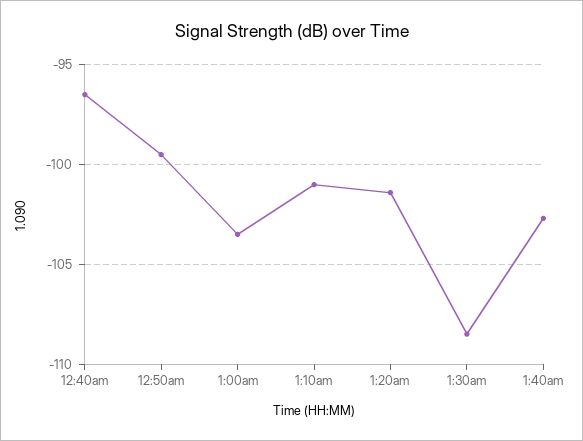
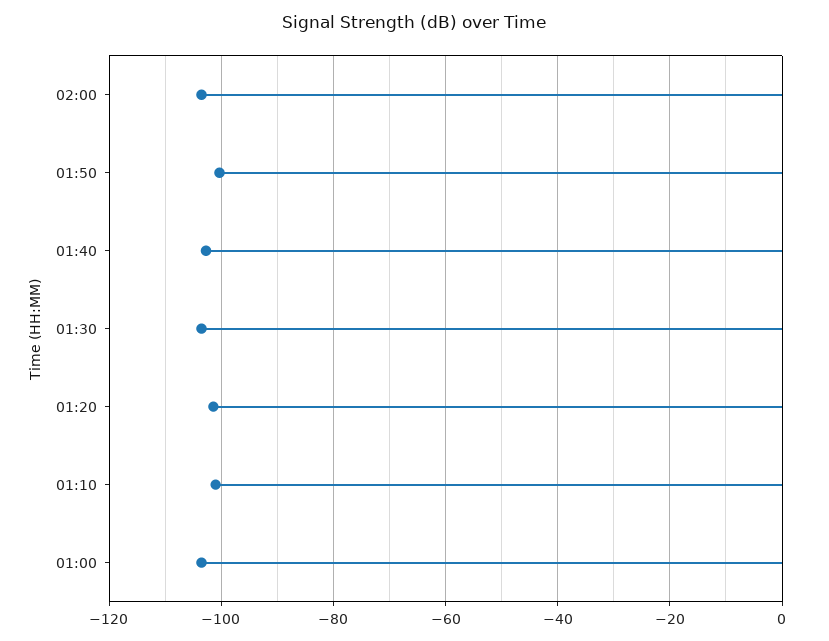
12:40am: -96.5 -> none
12:50am: -99.5 -> none
1:30am: -108.5 -> -104
02:00: none -> -104
01:50: none -> -100

